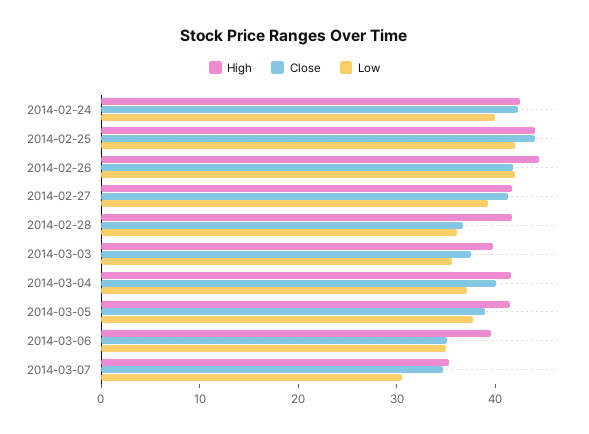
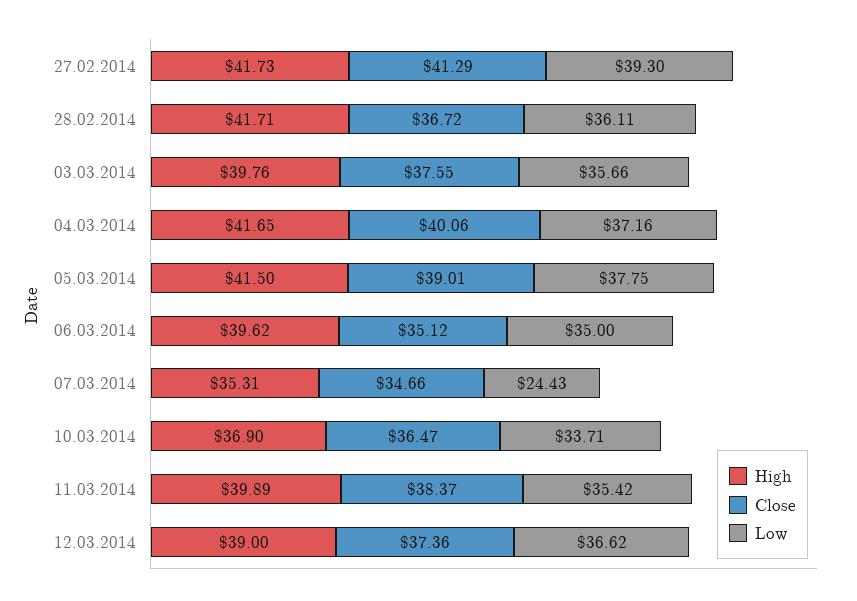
High, 2014-02-24: 42 -> none
Close, 2014-02-24: 42 -> none
Low, 2014-02-24: 40 -> none
High, 2014-02-25: 44 -> none
Close, 2014-02-25: 44 -> none
Low, 2014-02-25: 42 -> none
High, 2014-02-26: 44 -> none
Close, 2014-02-26: 42 -> none
Low, 2014-02-26: 42 -> none
Low, 2014-03-07: 30 -> 24.43
High, 10.03.2014: none -> 36.9
Close, 10.03.2014: none -> 36.47
Low, 10.03.2014: none -> 33.71
High, 11.03.2014: none -> 39.89
Close, 11.03.2014: none -> 38.37
Low, 11.03.2014: none -> 35.42
High, 12.03.2014: none -> 39
Close, 12.03.2014: none -> 37.36
Low, 12.03.2014: none -> 36.62

